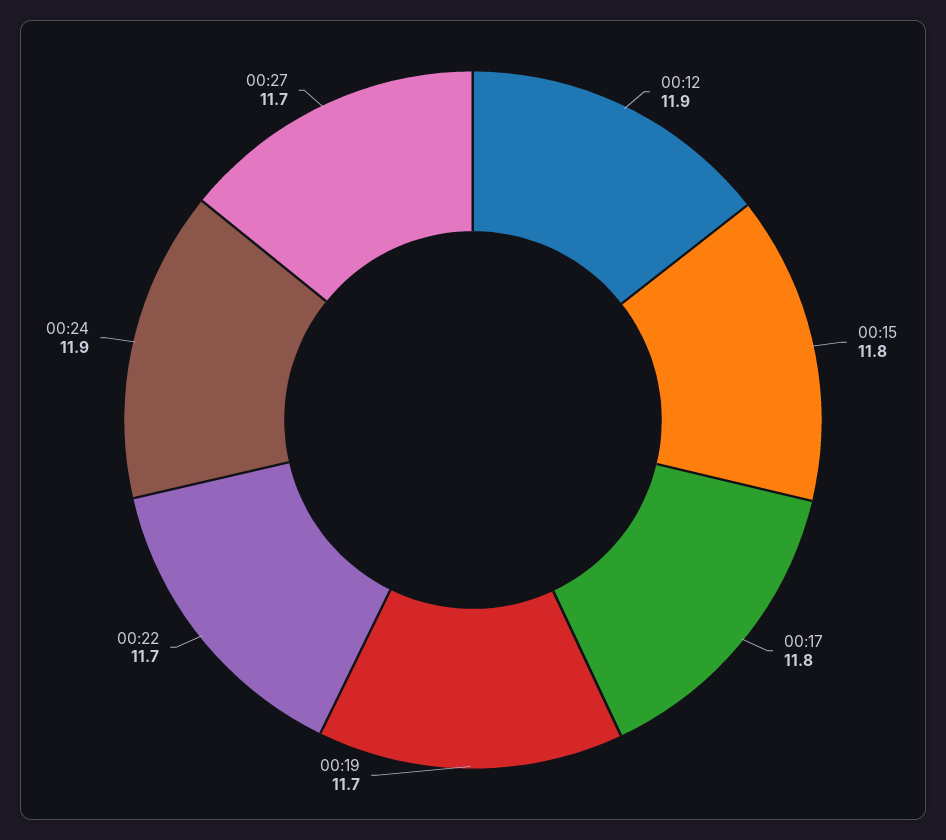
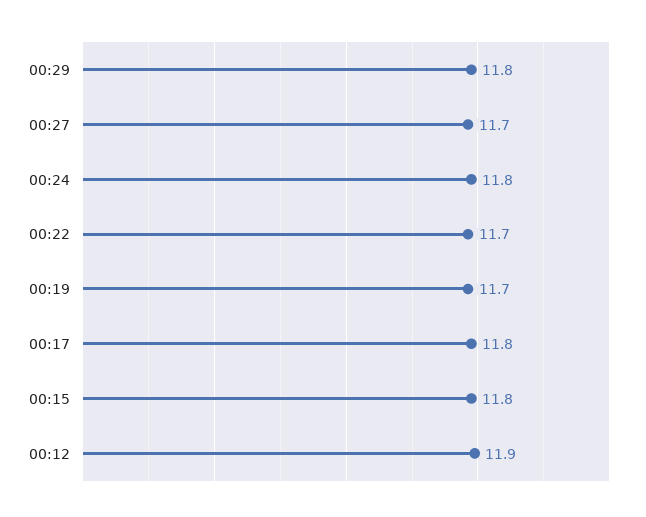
00:24: 11.9 -> 11.8
00:29: none -> 11.8

